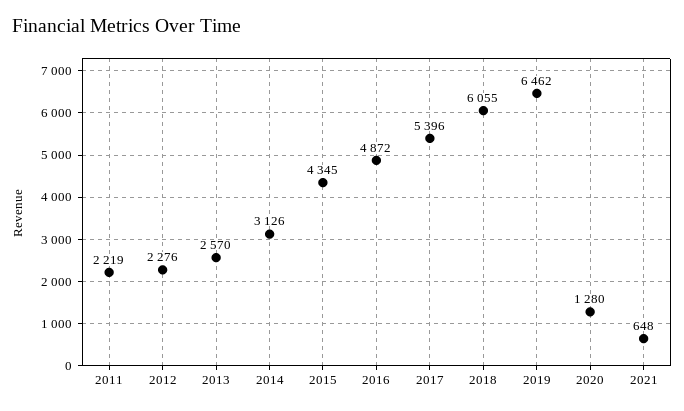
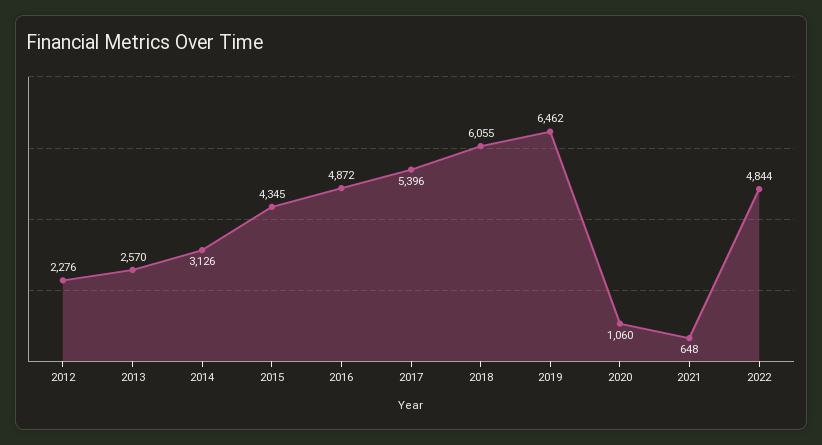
2011: 2219 -> none
2020: 1280 -> 1060
2022: none -> 4844

